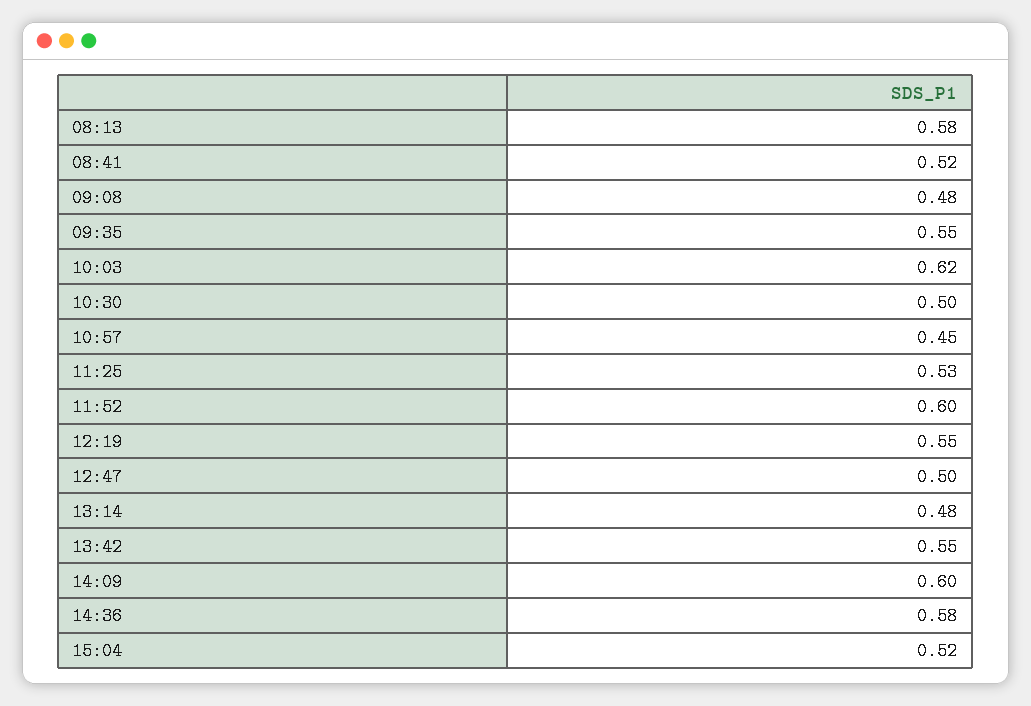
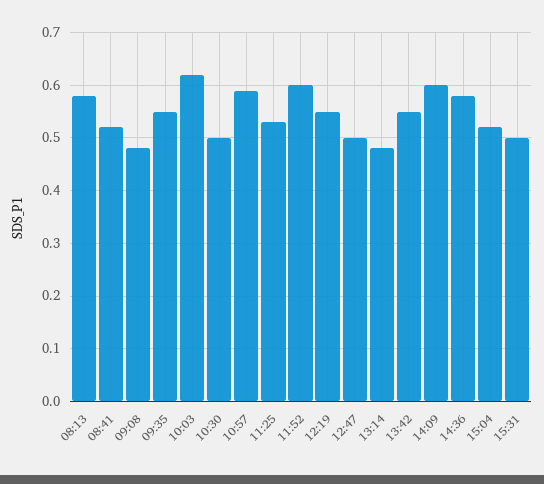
10:57: 0.45 -> 0.6
15:31: none -> 0.5

